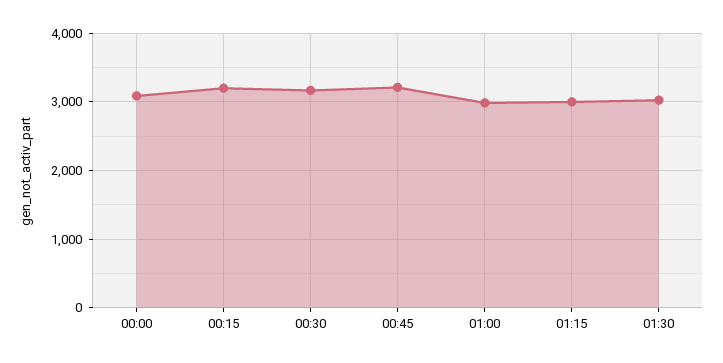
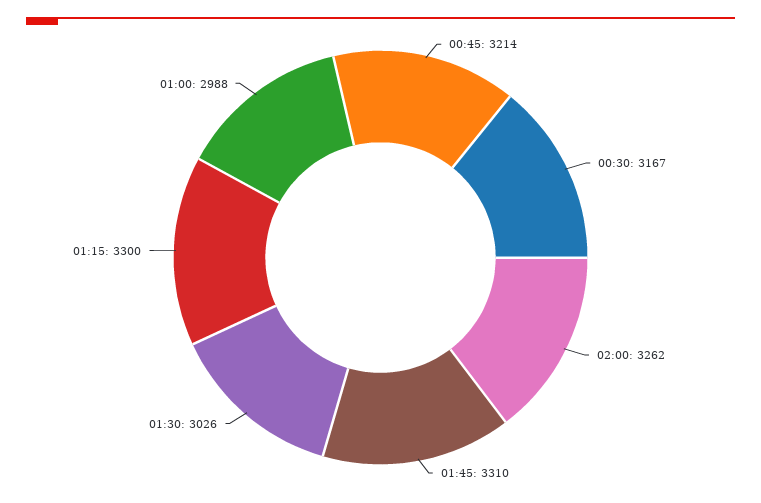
00:00: 3100 -> none
00:15: 3200 -> none
01:15: 3000 -> 3300
02:00: none -> 3262
01:45: none -> 3310

